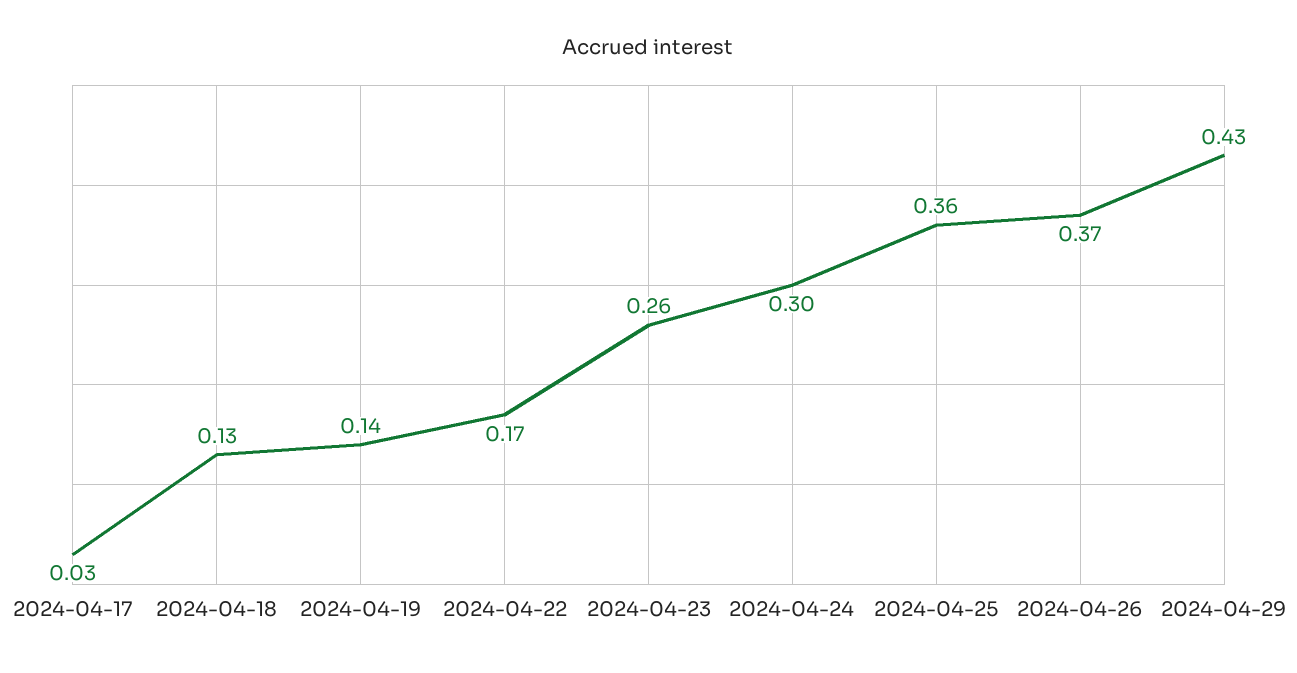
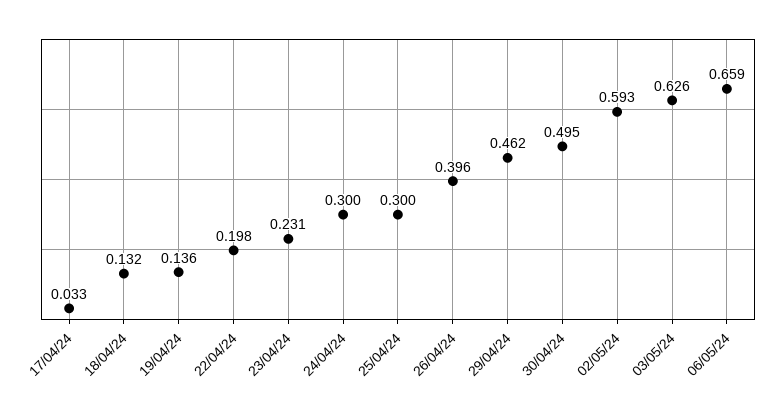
2024-04-22: 0.17 -> 0.198
2024-04-23: 0.26 -> 0.231
2024-04-25: 0.36 -> 0.3
2024-04-26: 0.37 -> 0.396
2024-04-29: 0.43 -> 0.462
30/04/24: none -> 0.495
02/05/24: none -> 0.593
03/05/24: none -> 0.626
06/05/24: none -> 0.659

